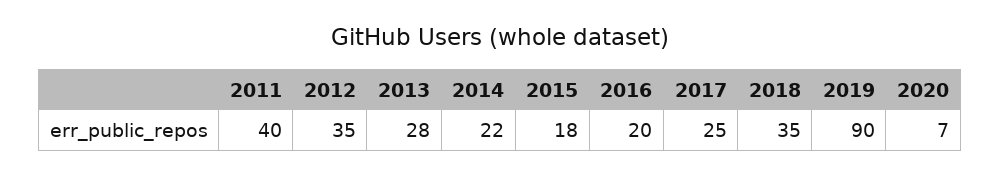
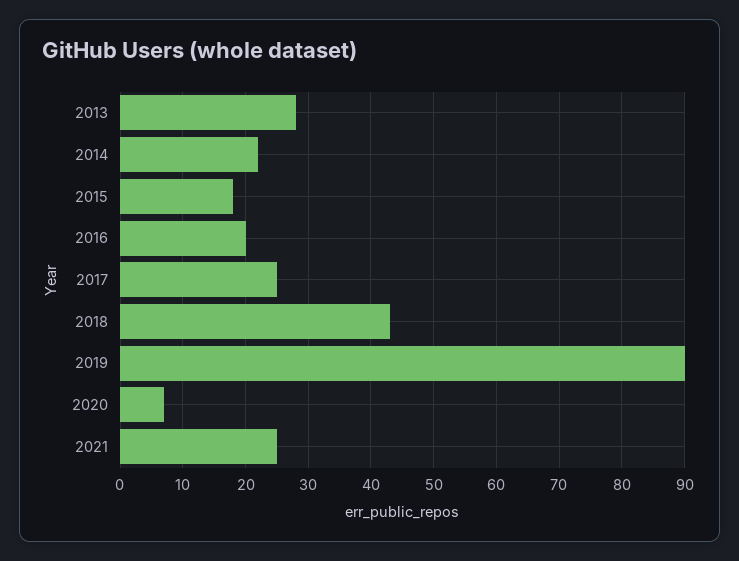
2011: 40 -> none
2012: 35 -> none
2018: 35 -> 43
2021: none -> 25

